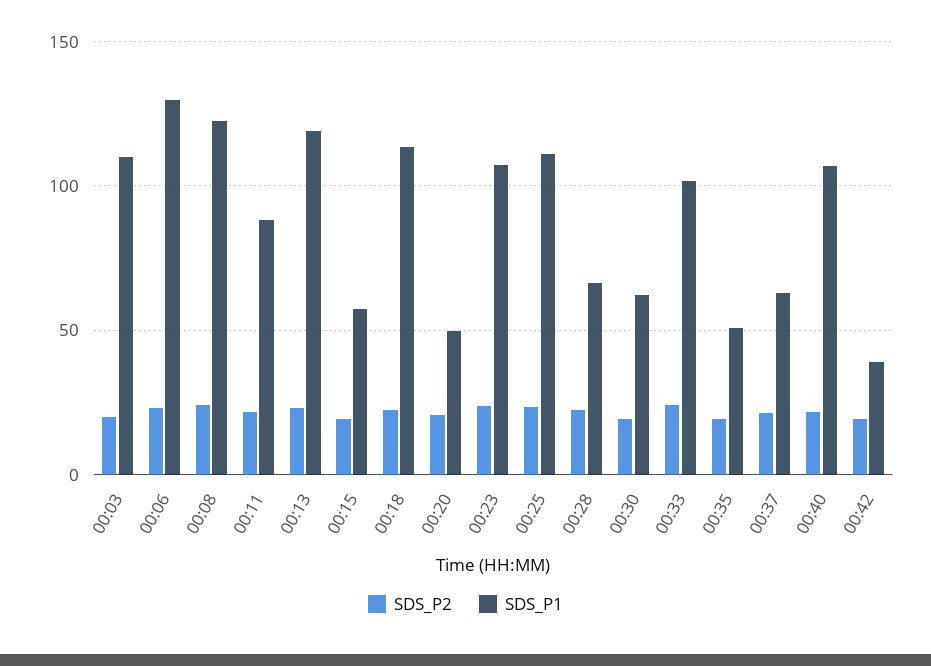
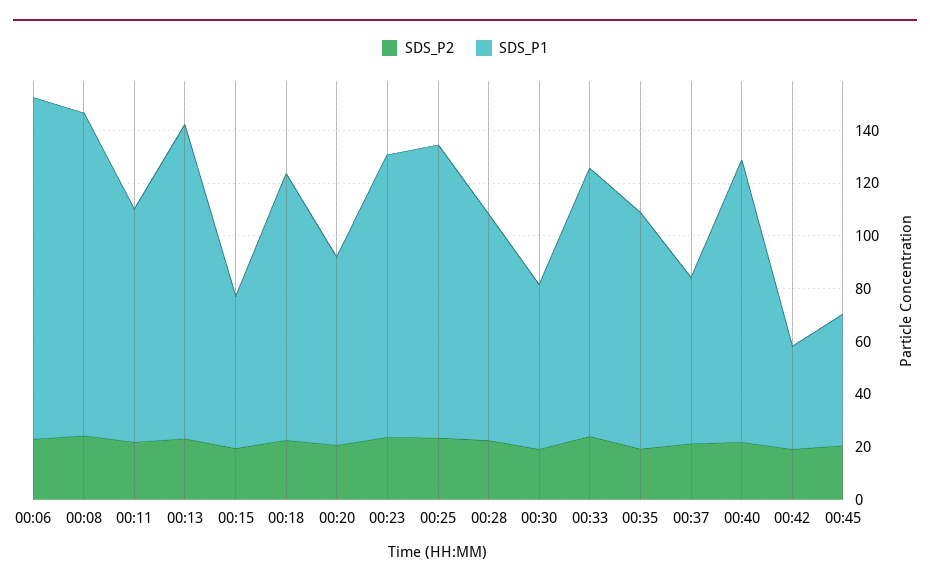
SDS_P2, 00:03: 20 -> none
SDS_P1, 00:03: 110 -> none
SDS_P1, 00:18: 115 -> 100
SDS_P1, 00:20: 50 -> 70
SDS_P1, 00:28: 65 -> 85
SDS_P1, 00:35: 50 -> 90
SDS_P2, 00:45: none -> 20
SDS_P1, 00:45: none -> 50

